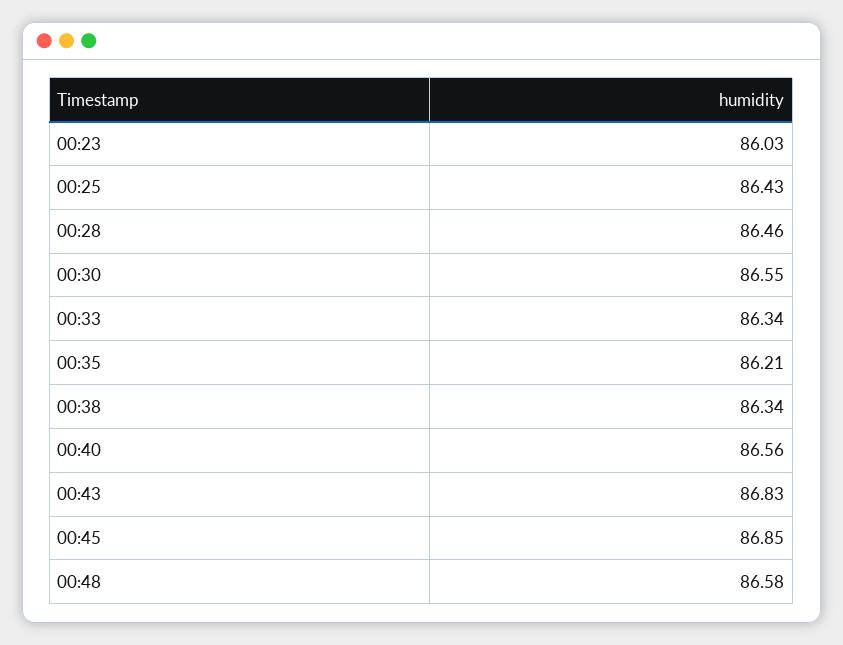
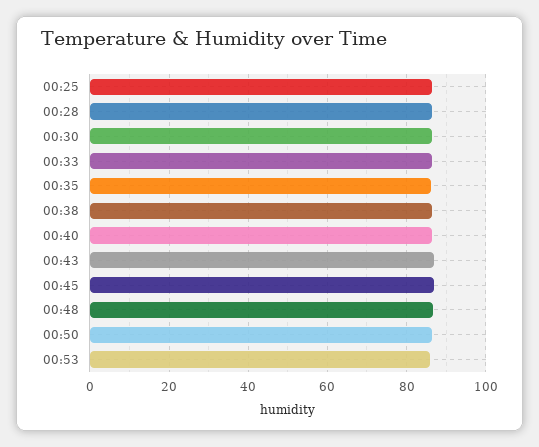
00:23: 86.03 -> none
00:50: none -> 86
00:53: none -> 86

